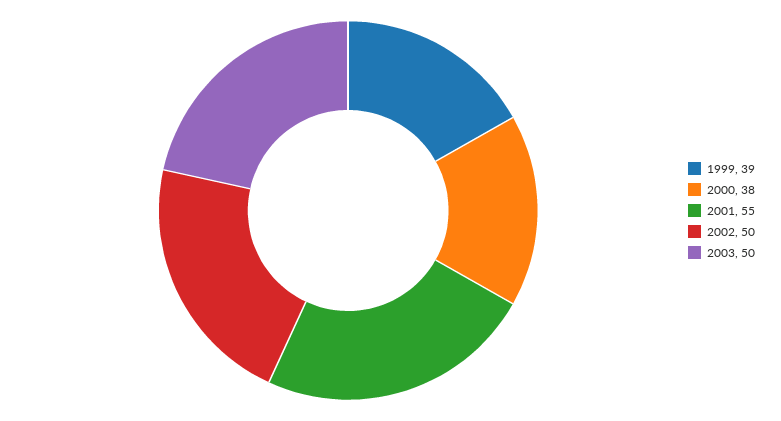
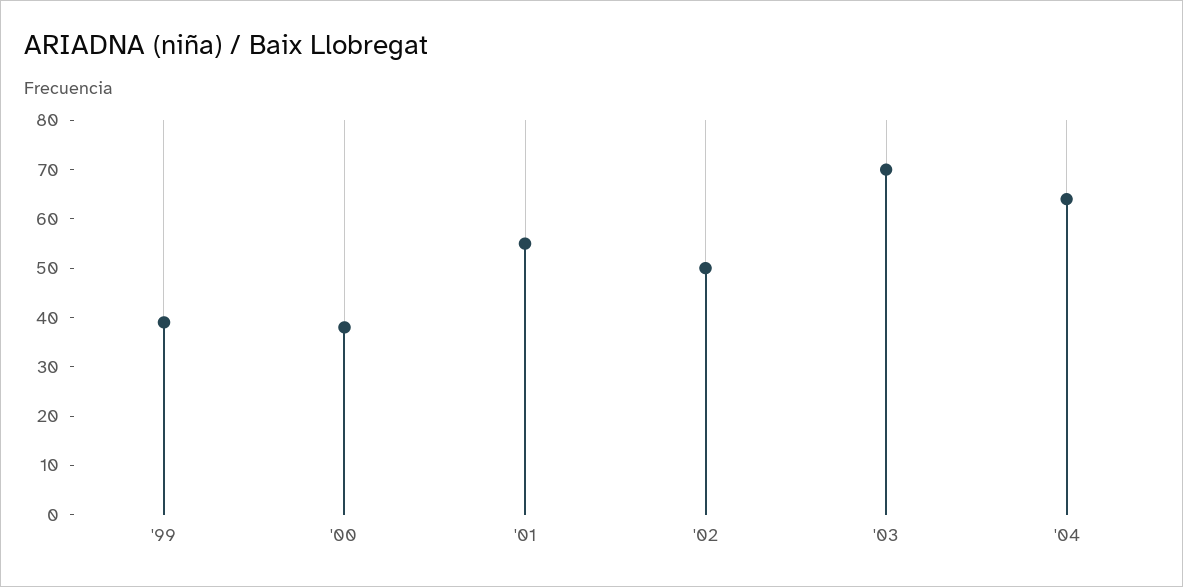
2003: 50 -> 70
'04: none -> 65

